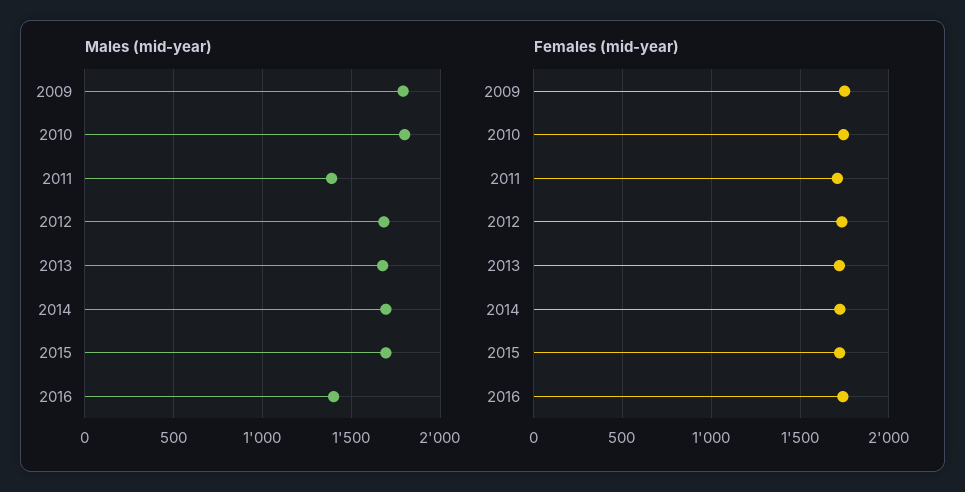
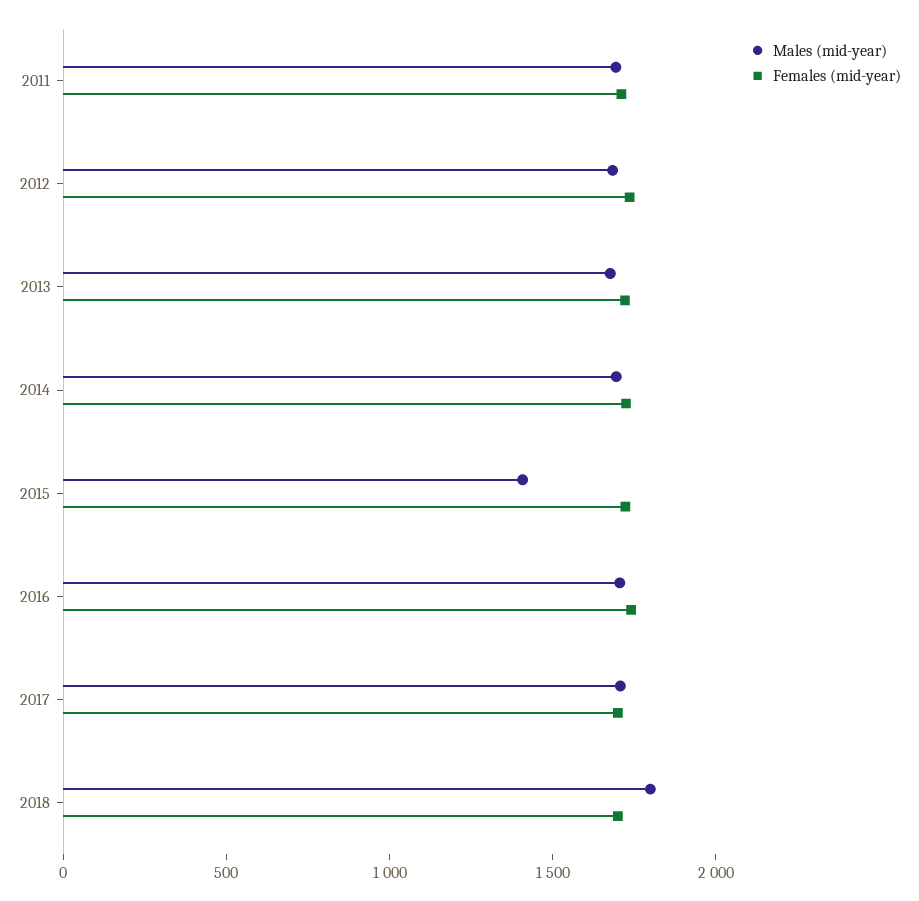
Males (mid-year), 2009: 1800 -> none
Males (mid-year), 2010: 1800 -> none
Males (mid-year), 2011: 1400 -> 1700
Males (mid-year), 2015: 1700 -> 1400
Males (mid-year), 2016: 1400 -> 1700
Females (mid-year), 2009: 1750 -> none
Females (mid-year), 2010: 1750 -> none
Males (mid-year), 2017: none -> 1700
Females (mid-year), 2017: none -> 1700
Males (mid-year), 2018: none -> 1800
Females (mid-year), 2018: none -> 1700

